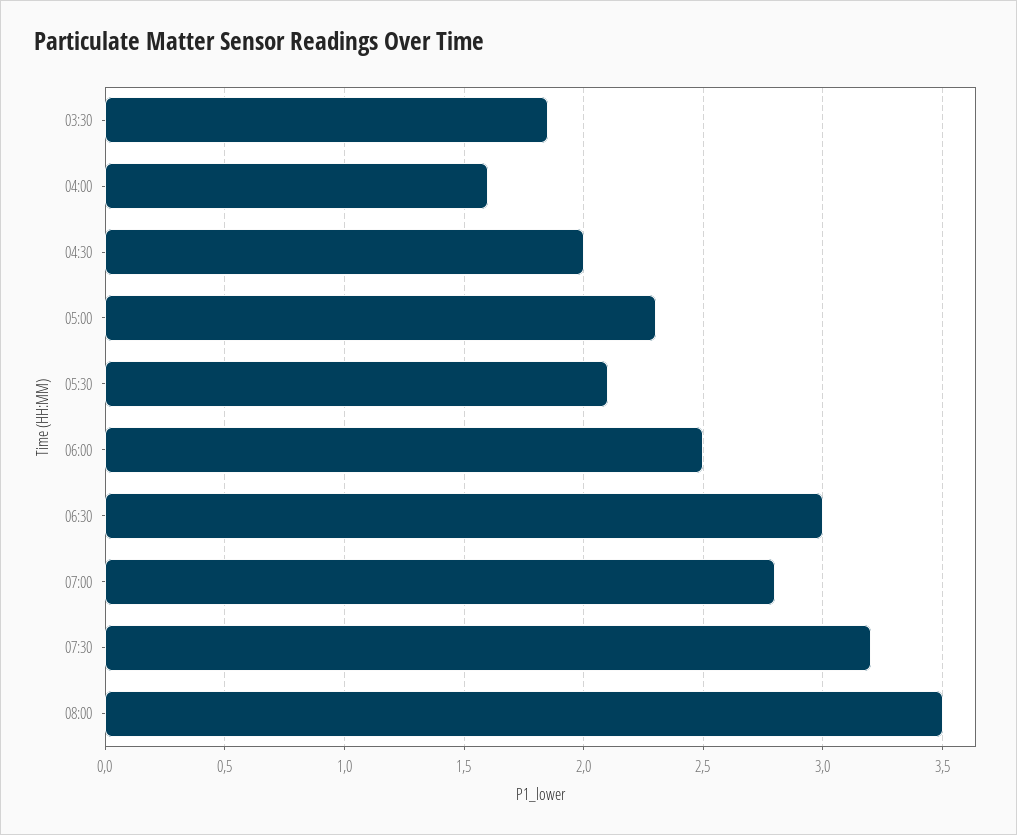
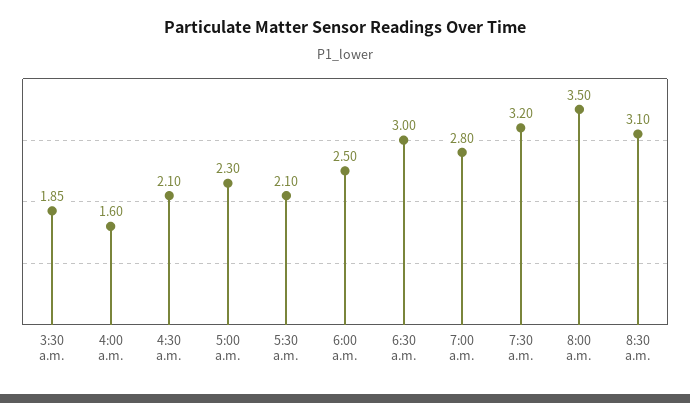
04:30: 2 -> 2.1
8:30 a.m.: none -> 3.1

